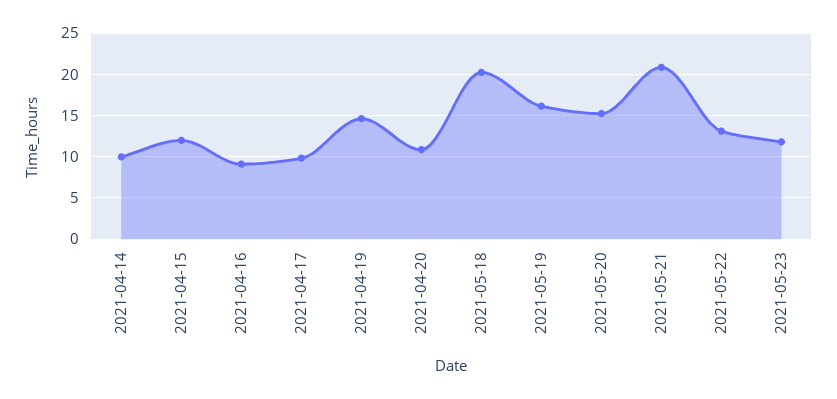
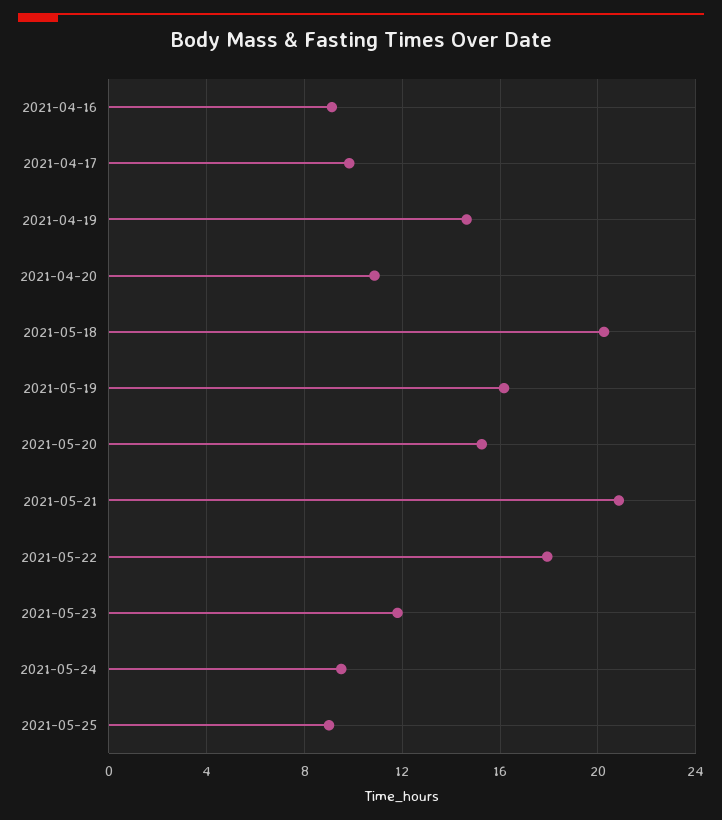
2021-04-14: 10 -> none
2021-04-15: 12 -> none
2021-05-22: 13 -> 18
2021-05-24: none -> 9.5
2021-05-25: none -> 9

